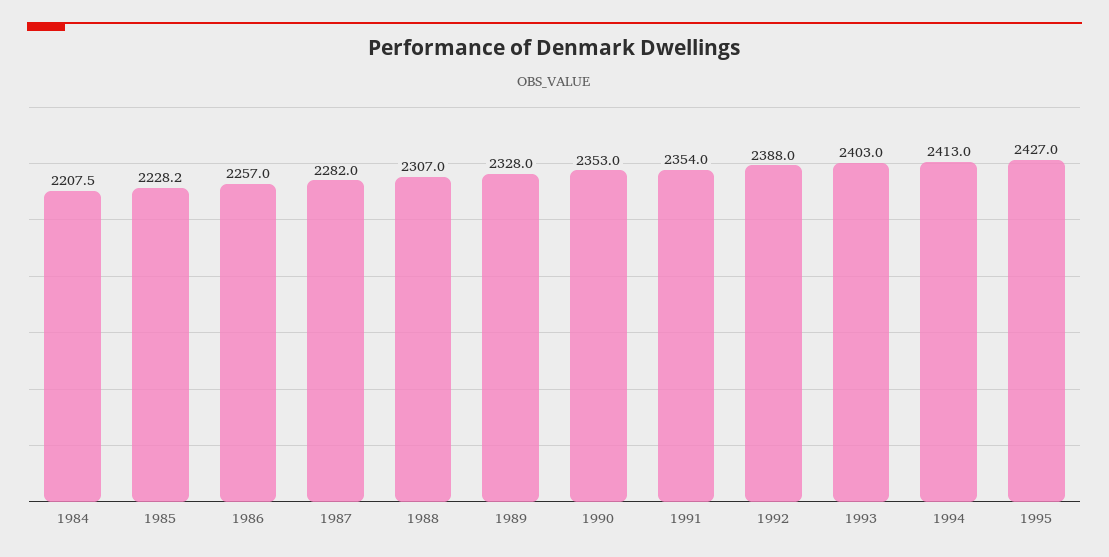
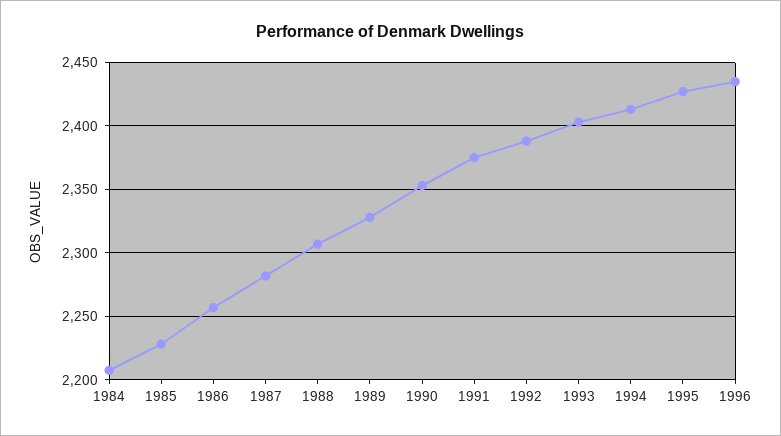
1991: 2354 -> 2375
1996: none -> 2435

